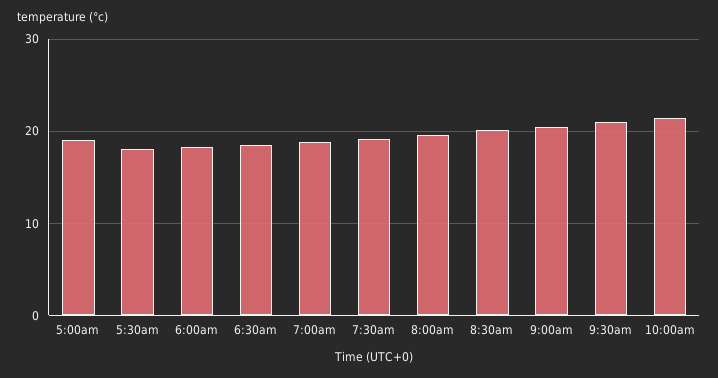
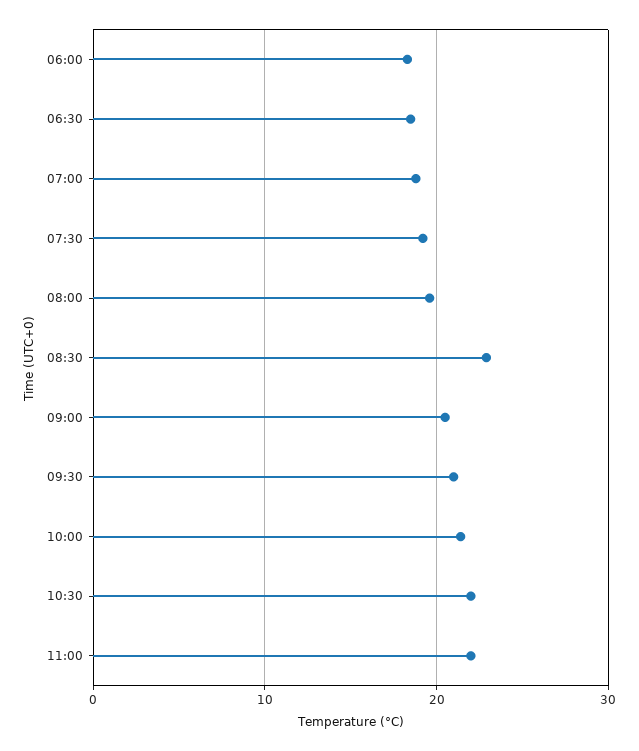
5:00am: 19 -> none
5:30am: 18 -> none
8:30am: 20 -> 23
10:30: none -> 22
11:00: none -> 22

